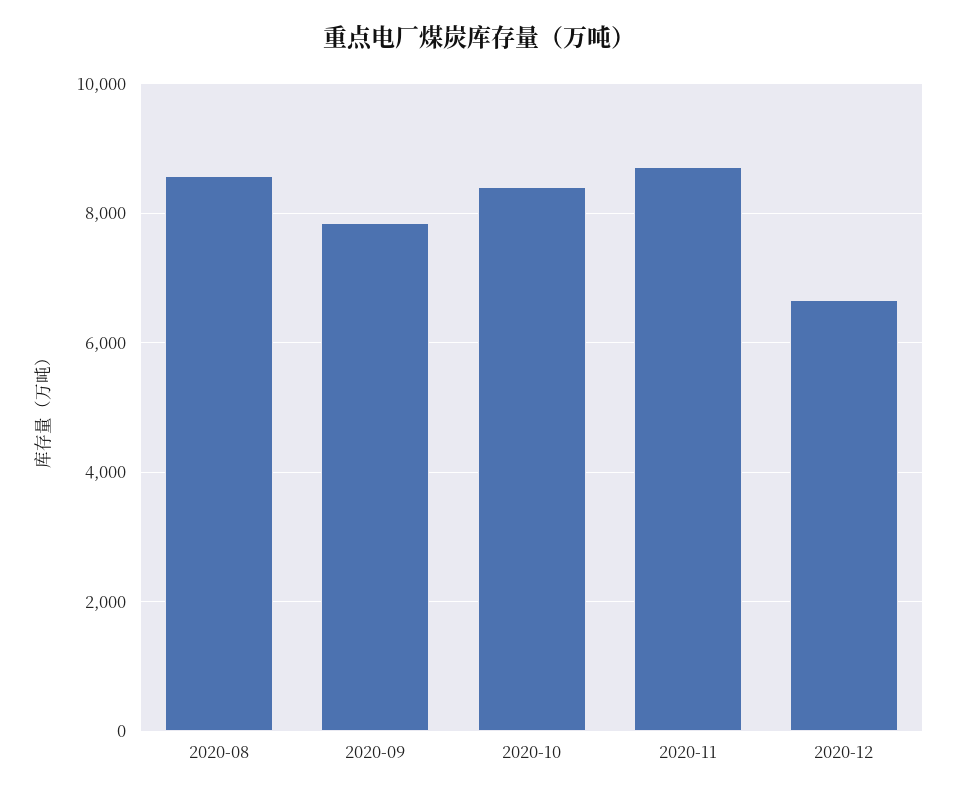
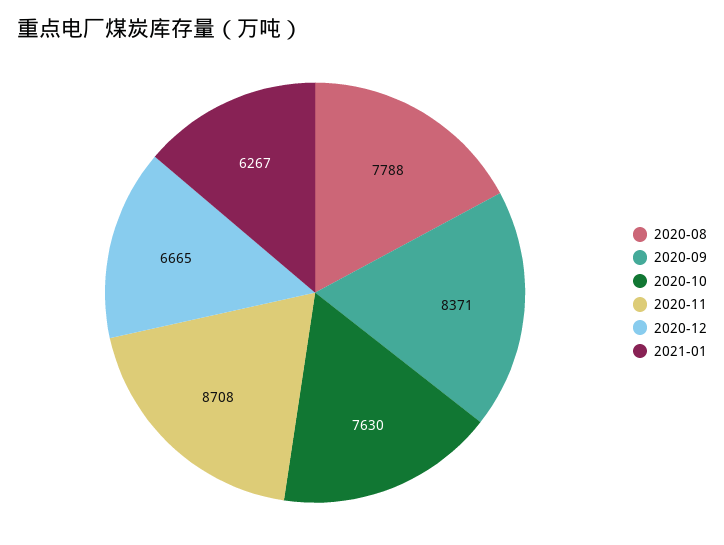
2020-08: 8600 -> 7788
2020-09: 7800 -> 8371
2020-10: 8400 -> 7630
2021-01: none -> 6267

